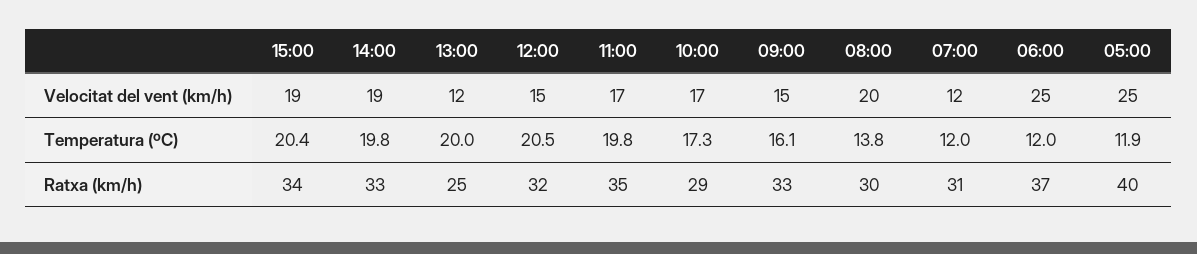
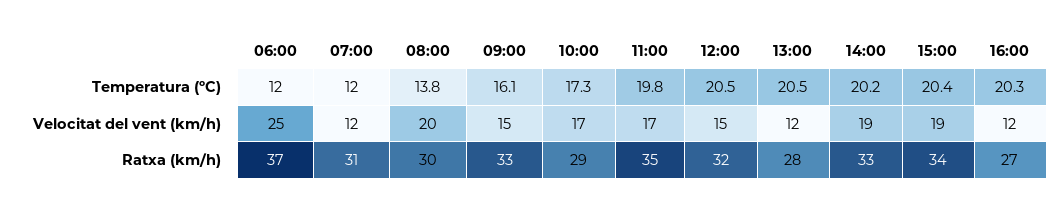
05:00, Velocitat del vent (km/h): 25 -> none
14:00, Temperatura (ºC): 19.8 -> 20.2
13:00, Temperatura (ºC): 20 -> 20.5
05:00, Temperatura (ºC): 11.9 -> none
13:00, Ratxa (km/h): 25 -> 28
05:00, Ratxa (km/h): 40 -> none
16:00, Temperatura (ºC): none -> 20.3
16:00, Velocitat del vent (km/h): none -> 12
16:00, Ratxa (km/h): none -> 27

